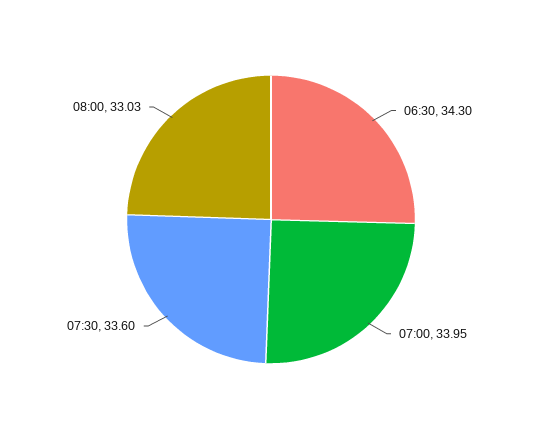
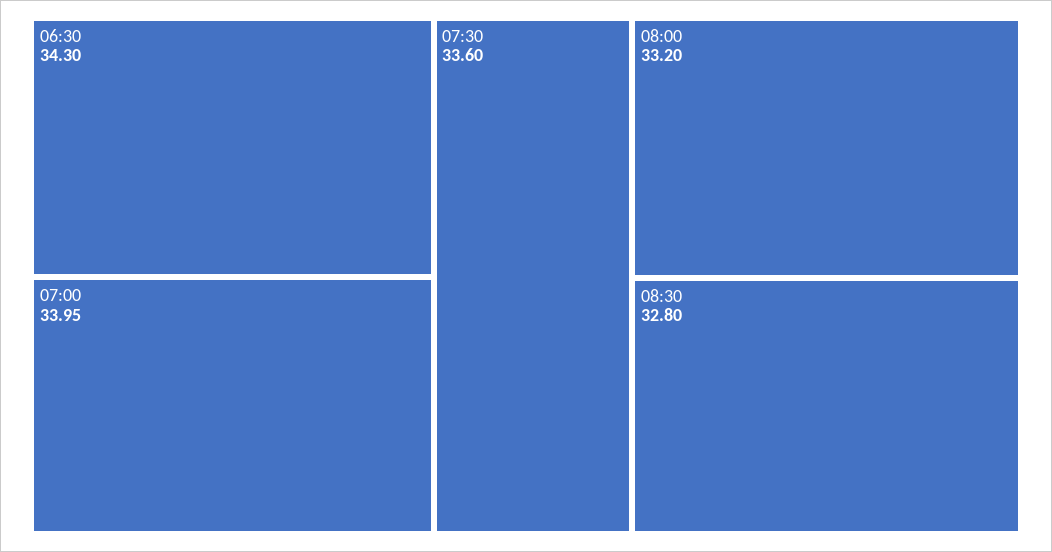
08:00: 33.03 -> 33.2
08:30: none -> 32.8

